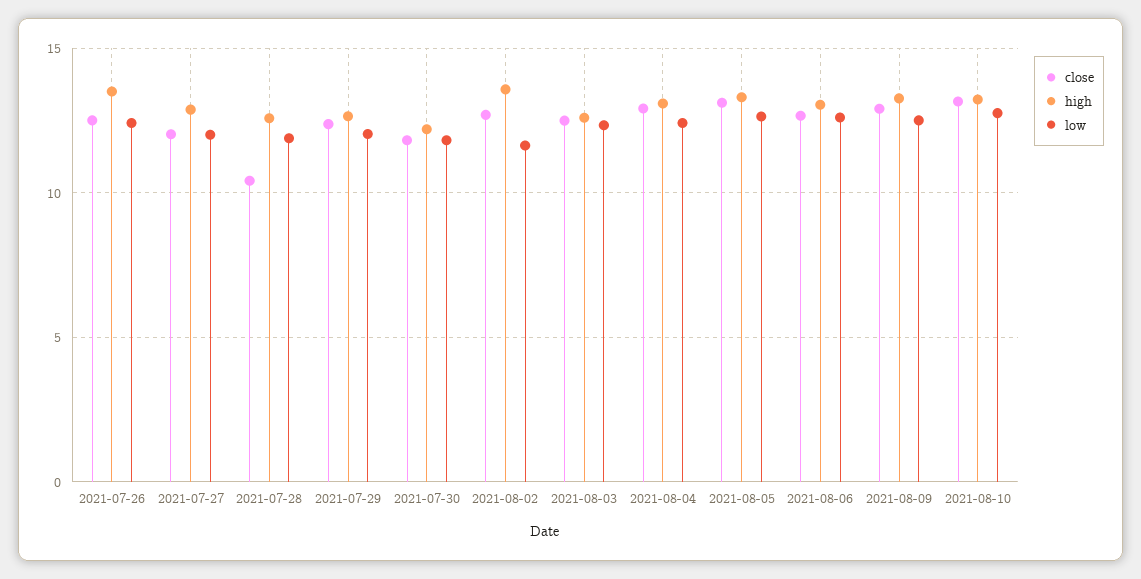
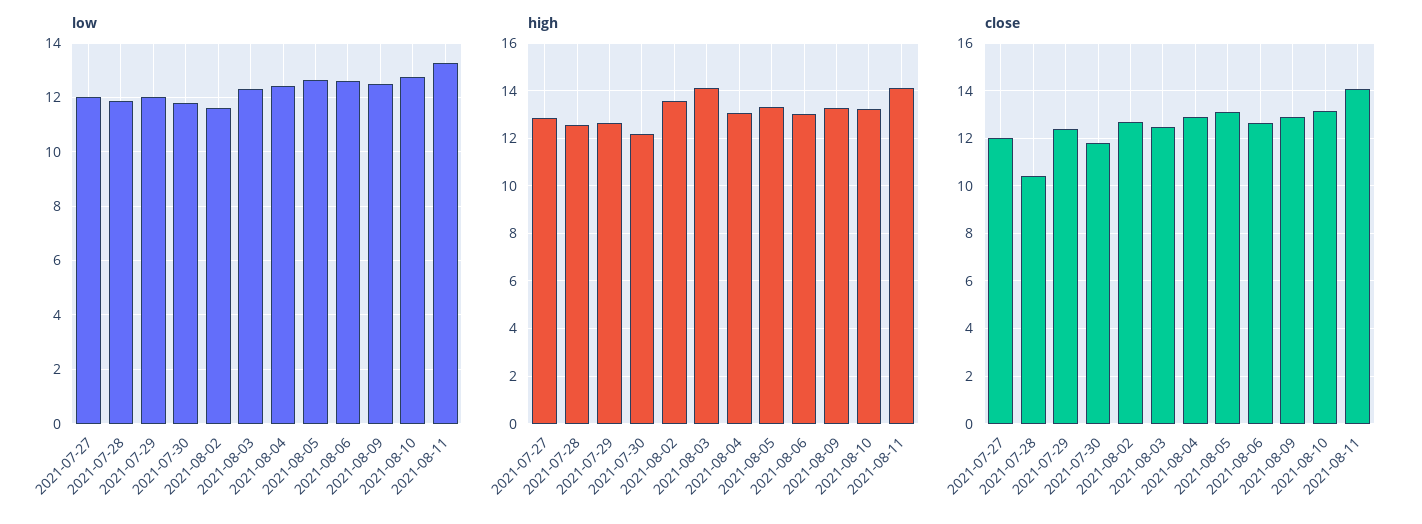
close, 2021-07-26: 12.5 -> none
high, 2021-07-26: 13.5 -> none
low, 2021-07-26: 12.5 -> none
high, 2021-08-03: 12.5 -> 14
low, 2021-08-11: none -> 13.25
high, 2021-08-11: none -> 14
close, 2021-08-11: none -> 14

